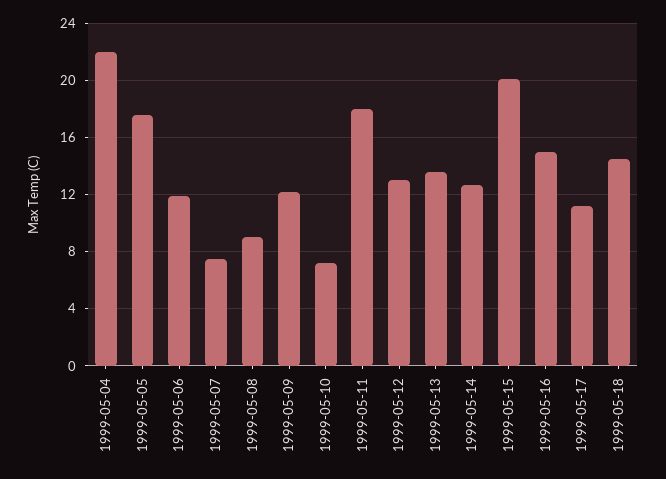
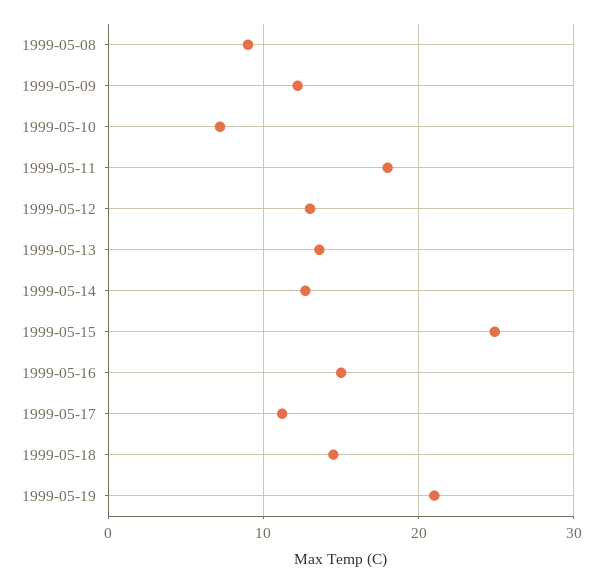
1999-05-04: 22 -> none
1999-05-05: 17.5 -> none
1999-05-06: 12 -> none
1999-05-07: 7.5 -> none
1999-05-15: 20 -> 25
1999-05-19: none -> 21

